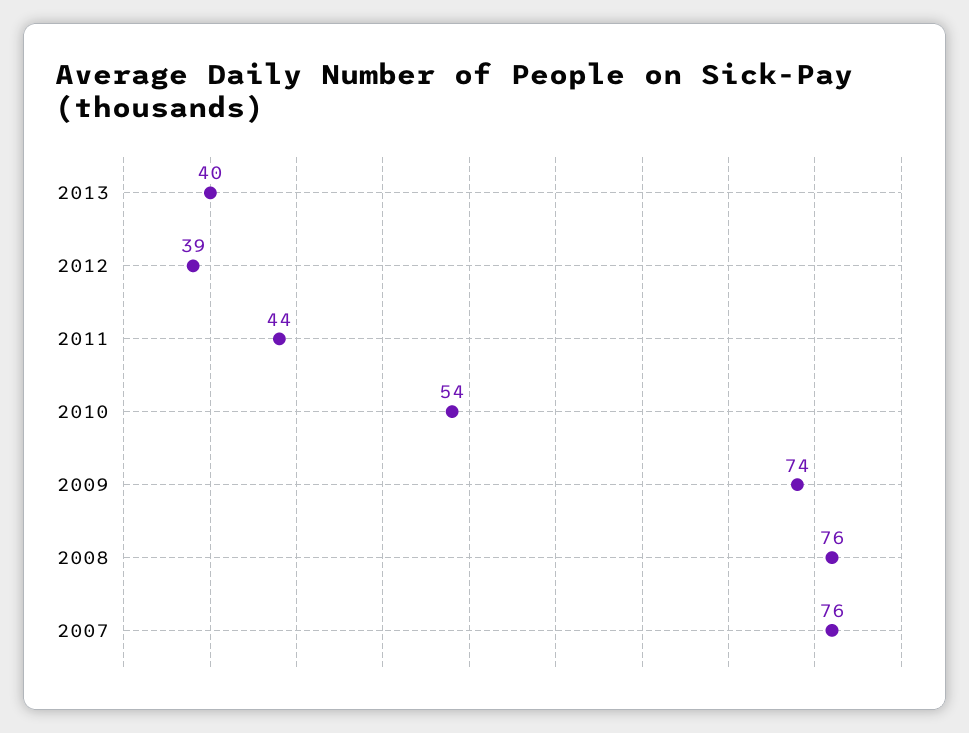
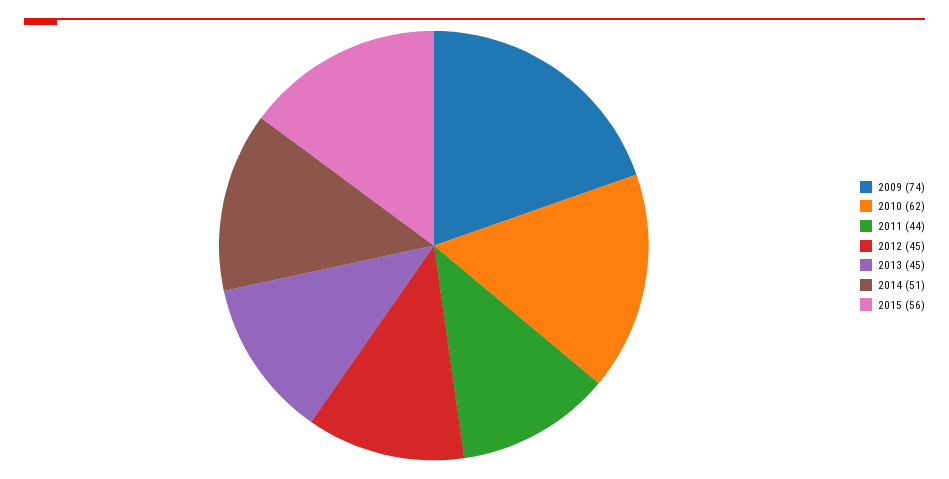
2013: 40 -> 45
2012: 39 -> 45
2010: 54 -> 62
2008: 76 -> none
2007: 76 -> none
2014: none -> 51
2015: none -> 56

